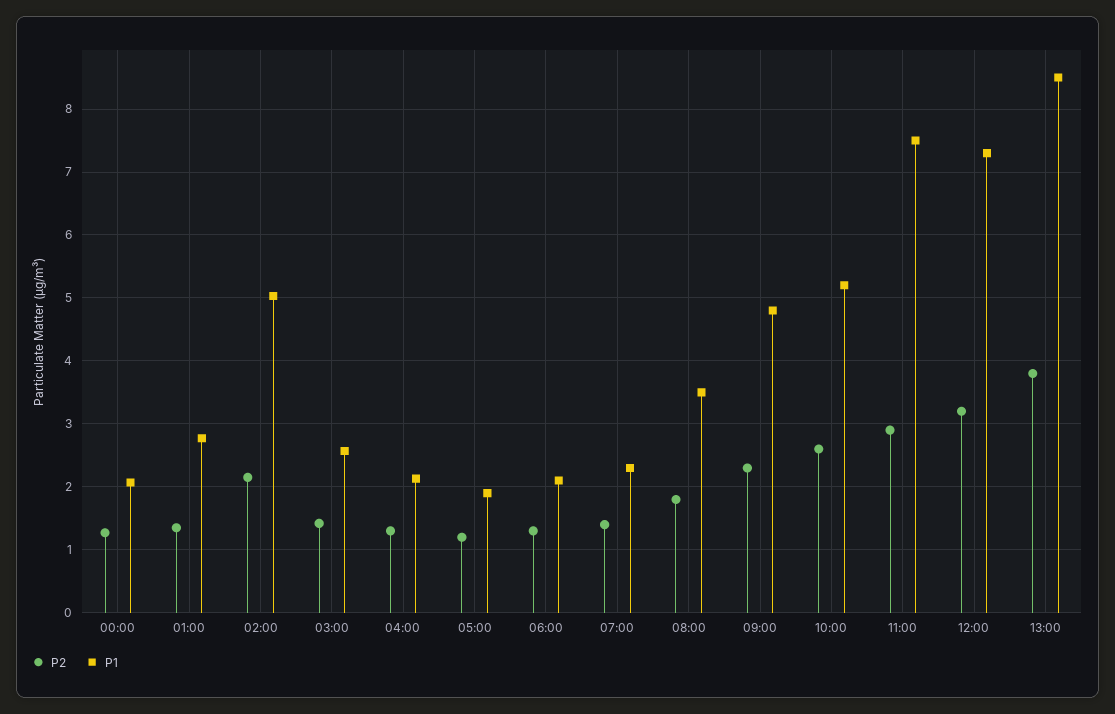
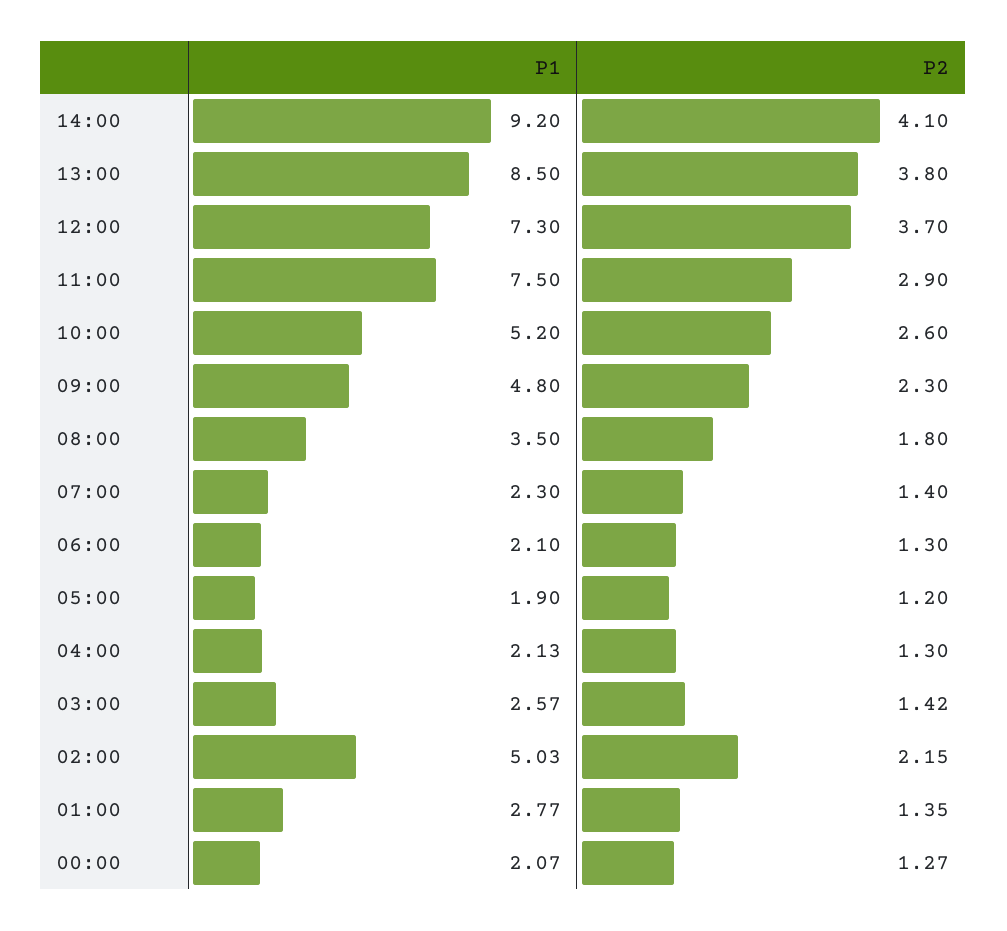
P2, 12:00: 3.2 -> 3.7
P1, 14:00: none -> 9.2
P2, 14:00: none -> 4.1

